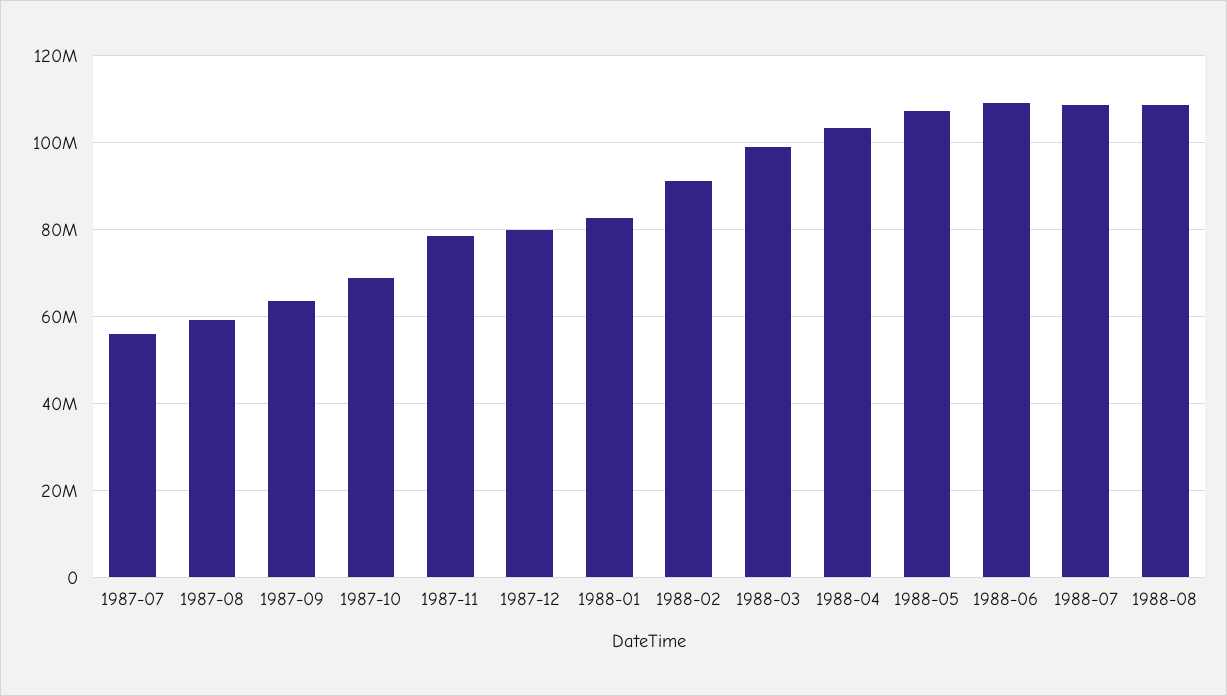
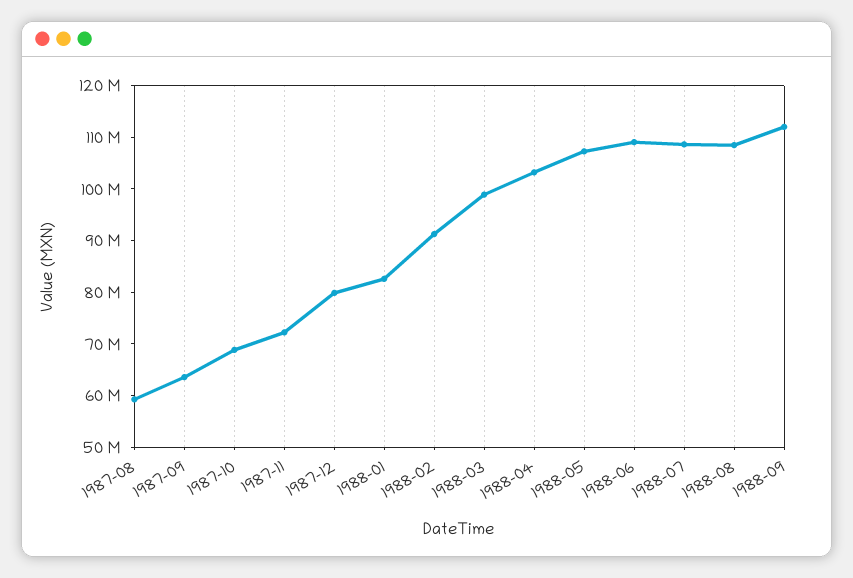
1987-07: 56000000 -> none
1987-11: 78000000 -> 72000000
1988-09: none -> 112000000

